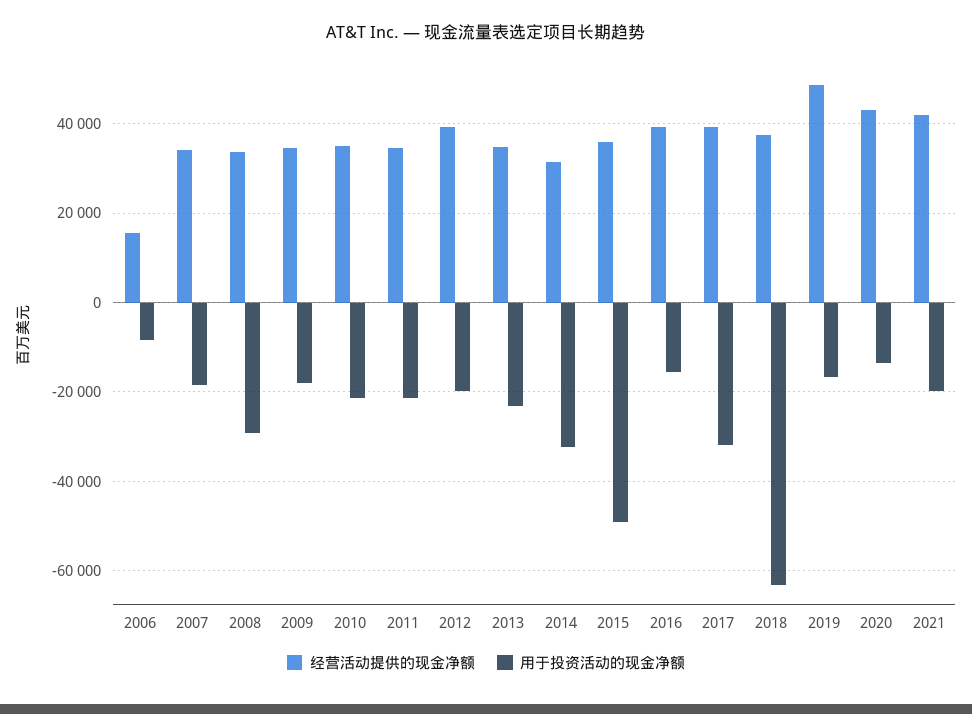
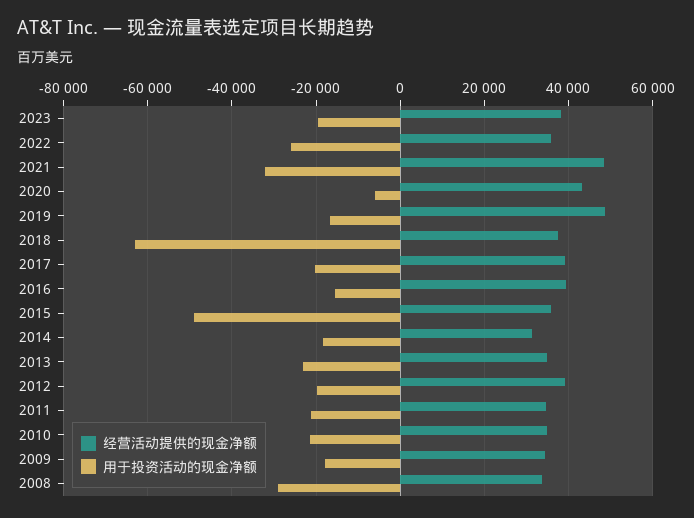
经营活动提供的现金净额, 2006: 16000 -> none
用于投资活动的现金净额, 2006: -8000 -> none
经营活动提供的现金净额, 2007: 34000 -> none
用于投资活动的现金净额, 2007: -18000 -> none
用于投资活动的现金净额, 2014: -32000 -> -18000
用于投资活动的现金净额, 2017: -32000 -> -20000
用于投资活动的现金净额, 2020: -14000 -> -6000
经营活动提供的现金净额, 2021: 42000 -> 48000
用于投资活动的现金净额, 2021: -20000 -> -32000
经营活动提供的现金净额, 2023: none -> 38000
用于投资活动的现金净额, 2023: none -> -20000
经营活动提供的现金净额, 2022: none -> 36000
用于投资活动的现金净额, 2022: none -> -26000

